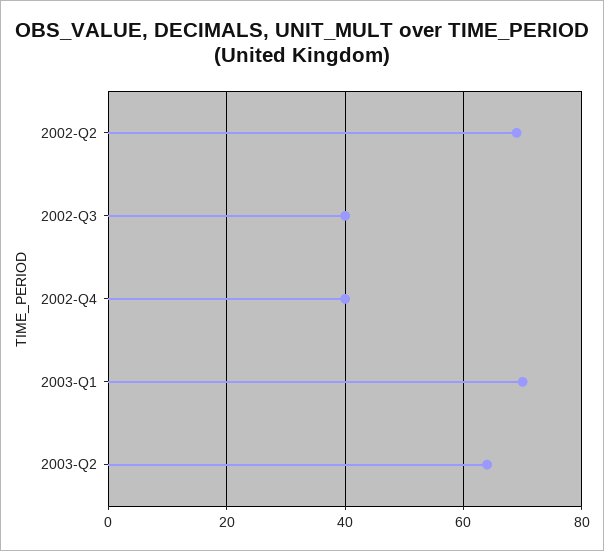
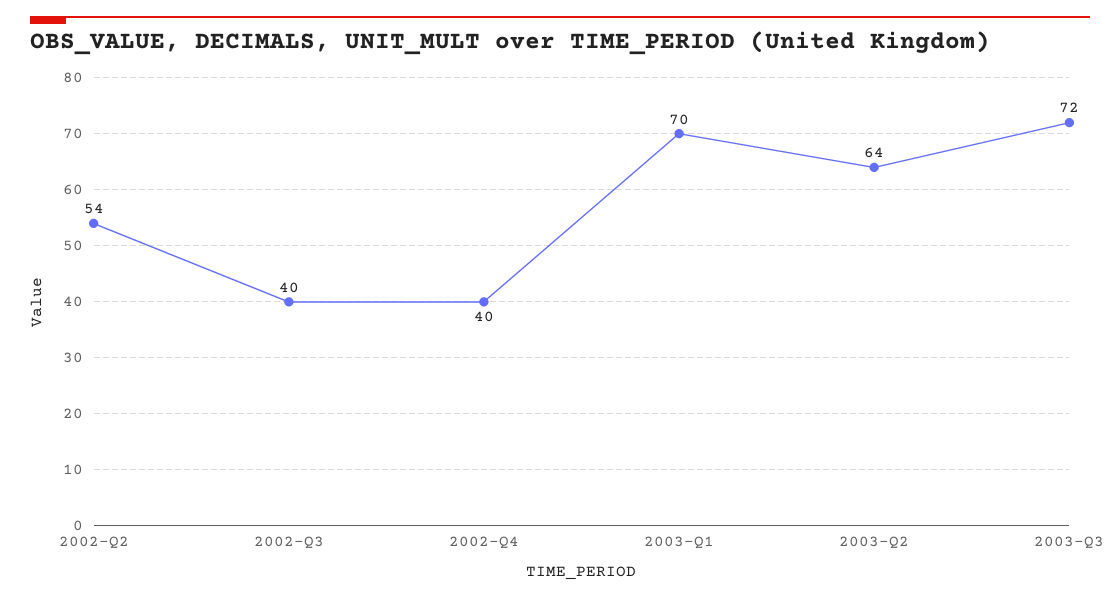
2002-Q2: 70 -> 54
2003-Q3: none -> 72

